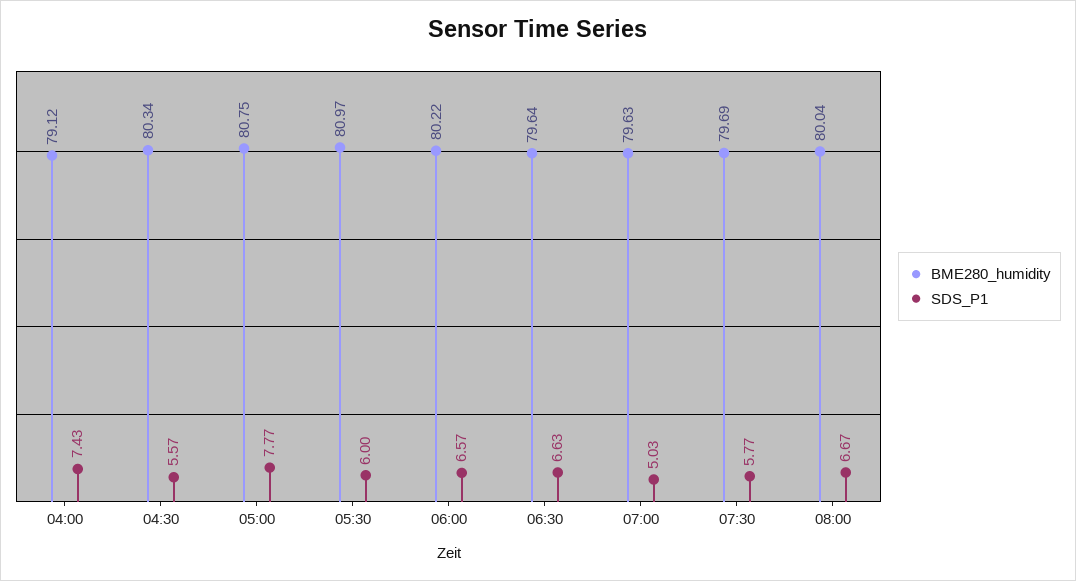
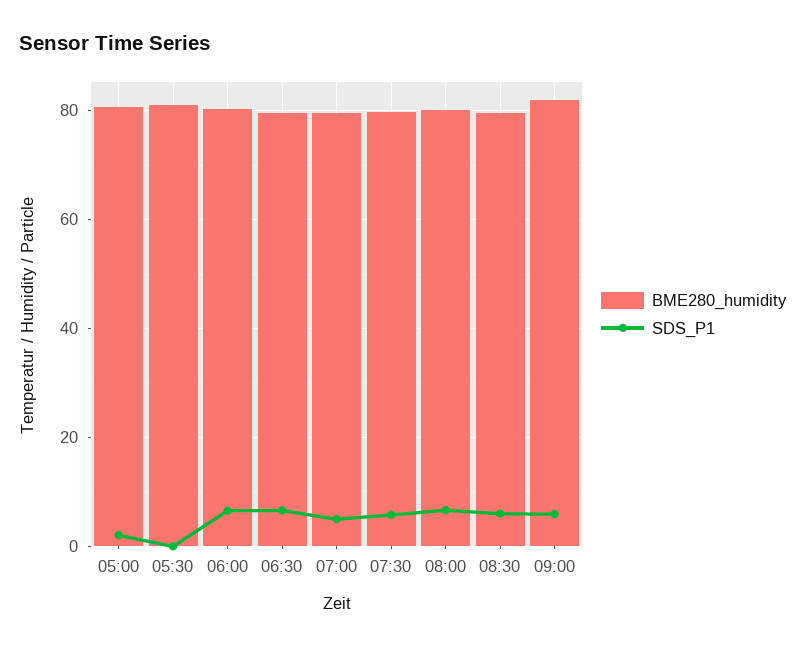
BME280_humidity, 04:00: 79.12 -> none
SDS_P1, 04:00: 7.43 -> none
BME280_humidity, 04:30: 80.34 -> none
SDS_P1, 04:30: 5.57 -> none
SDS_P1, 05:00: 7.77 -> 2
SDS_P1, 05:30: 6 -> 0
BME280_humidity, 08:30: none -> 80
SDS_P1, 08:30: none -> 6
BME280_humidity, 09:00: none -> 82
SDS_P1, 09:00: none -> 6

